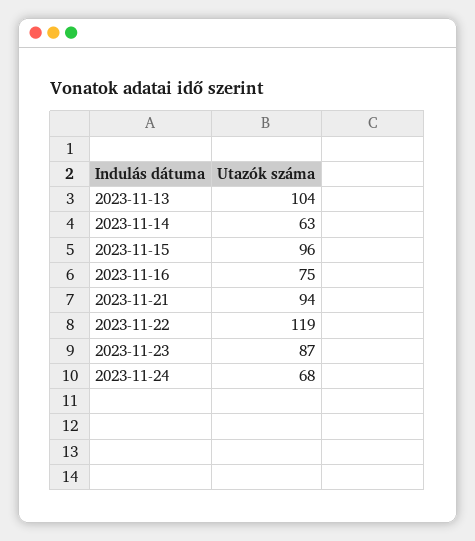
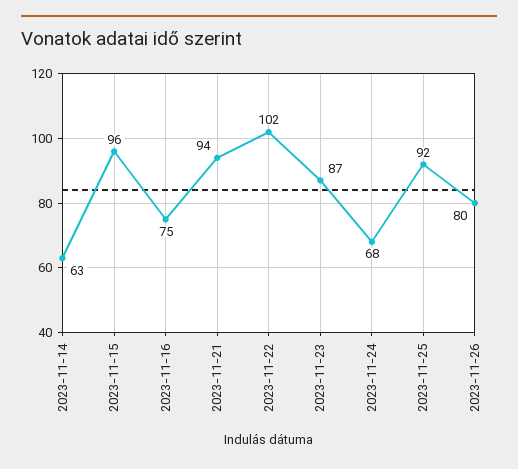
2023-11-13: 104 -> none
2023-11-22: 119 -> 102
2023-11-25: none -> 92
2023-11-26: none -> 80

